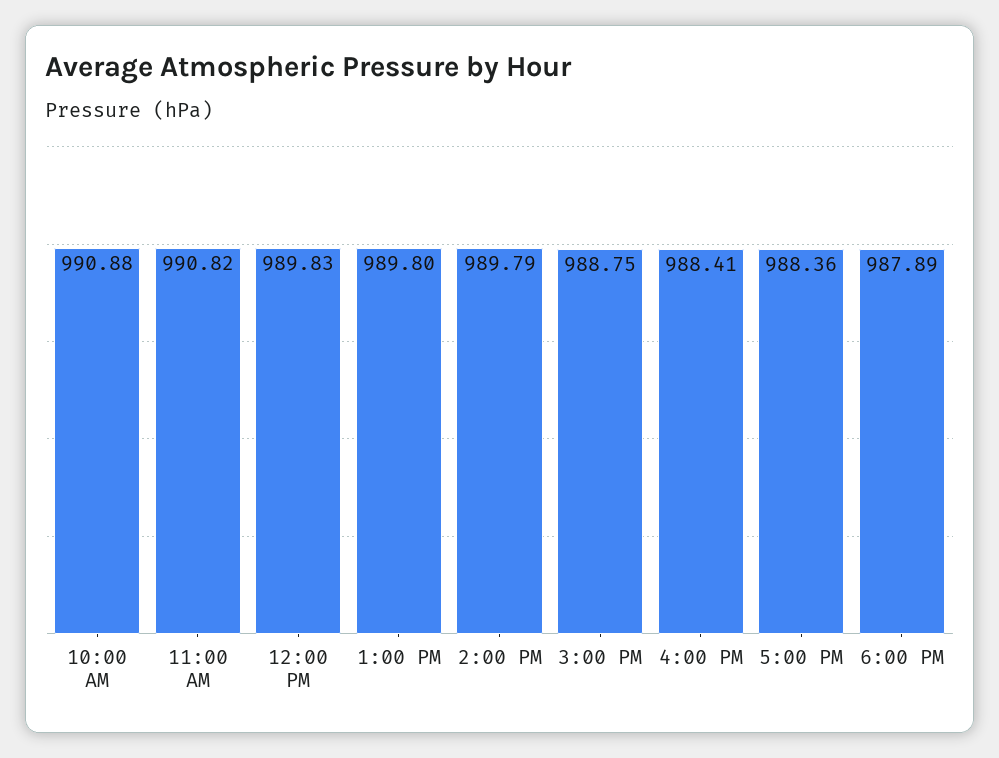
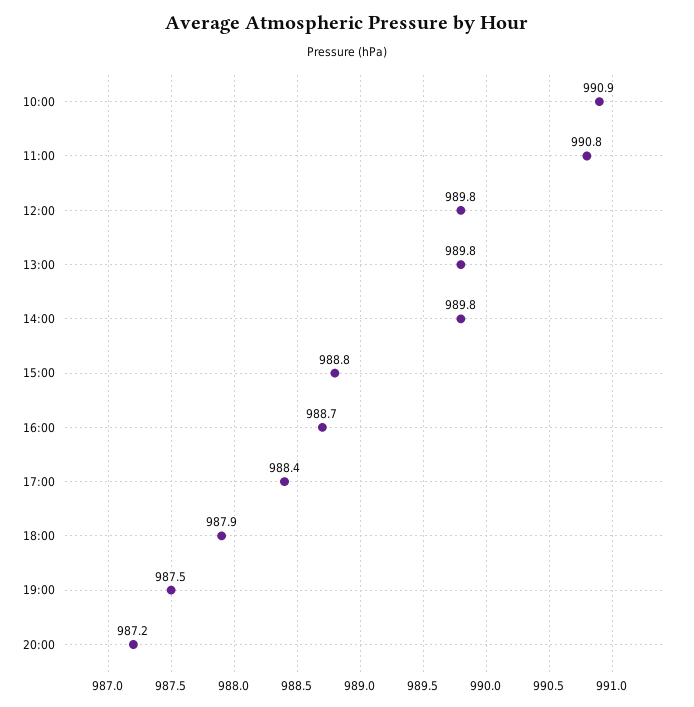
4:00 PM: 988.41 -> 988.7
19:00: none -> 987.5
20:00: none -> 987.2

